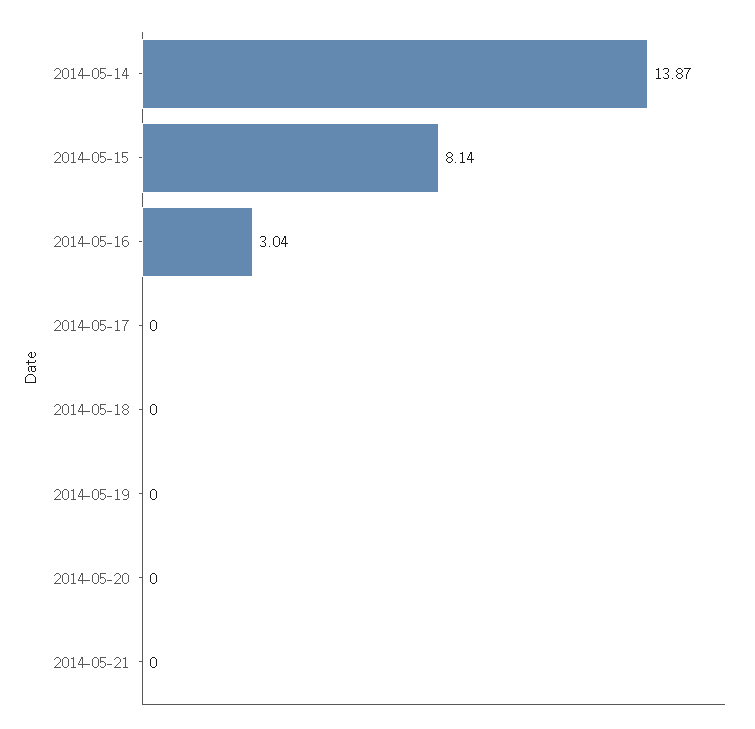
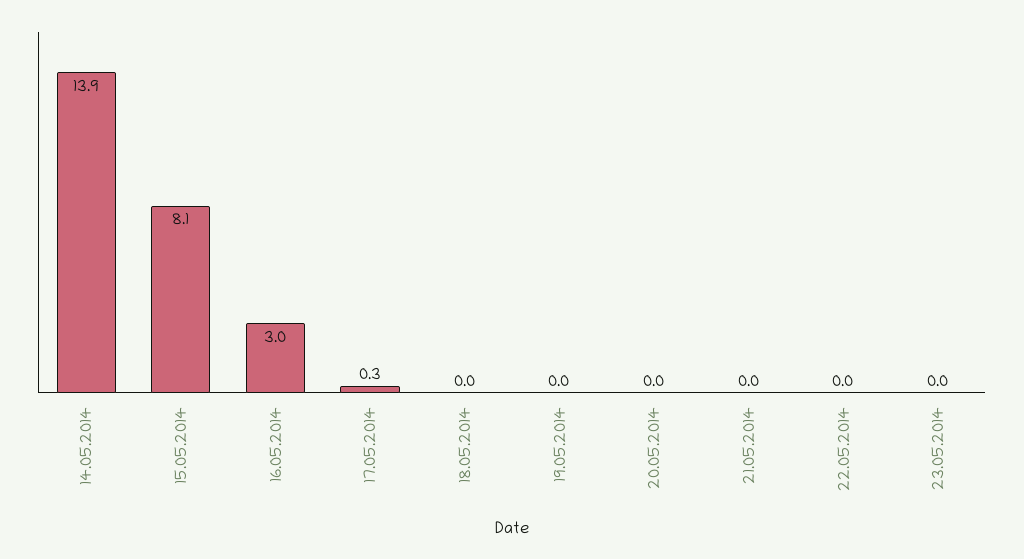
2014-05-17: 0 -> 0.3
22.05.2014: none -> 0
23.05.2014: none -> 0

